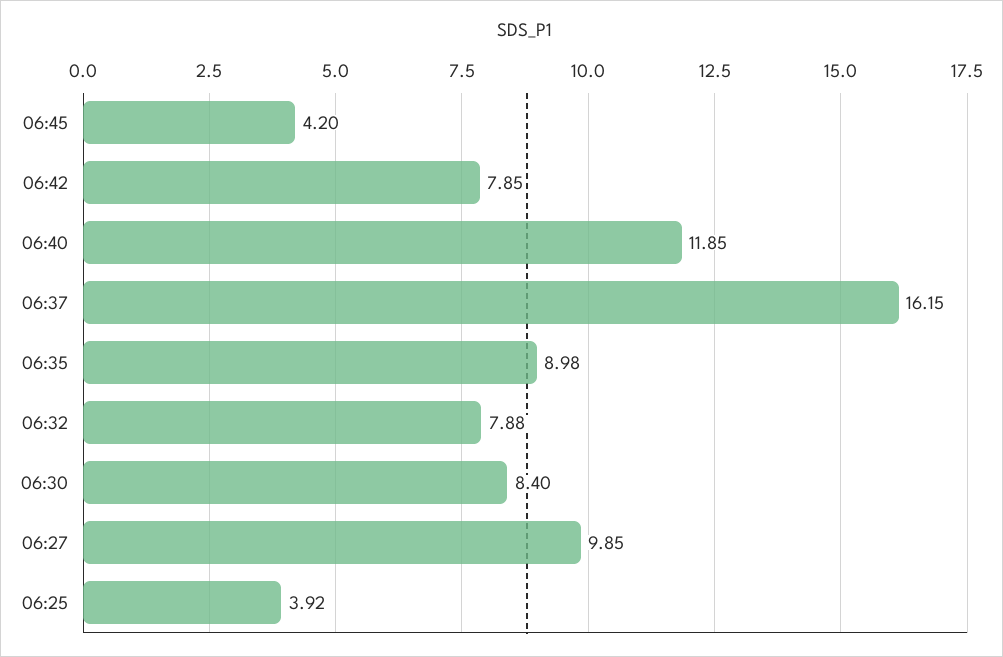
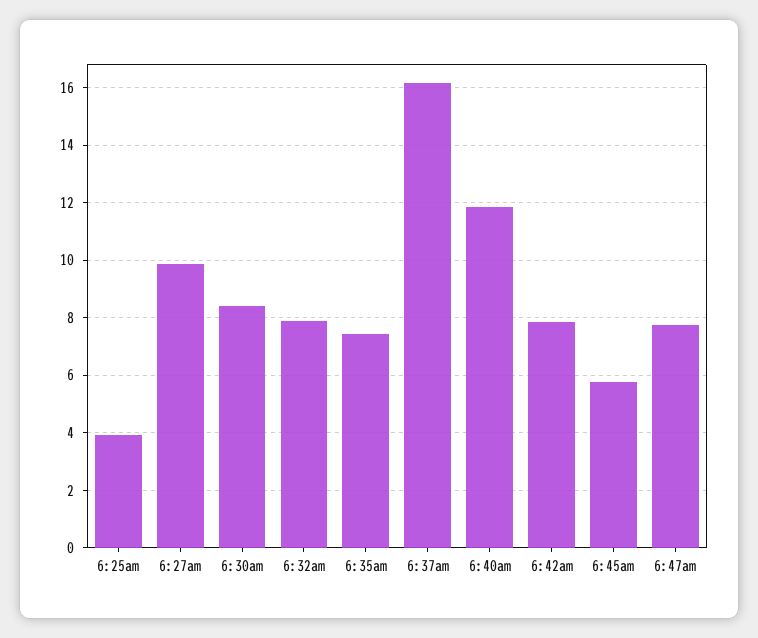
06:45: 4.2 -> 5.75
06:35: 8.98 -> 7.5
6:47am: none -> 7.75

